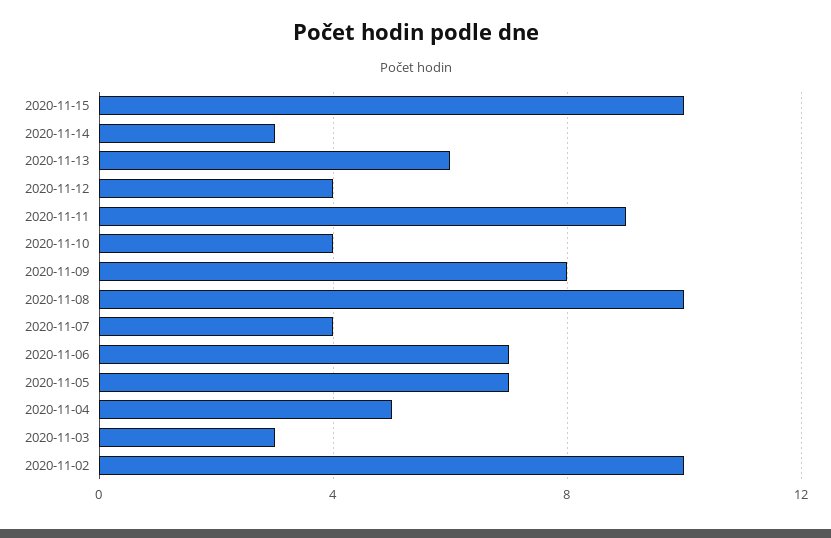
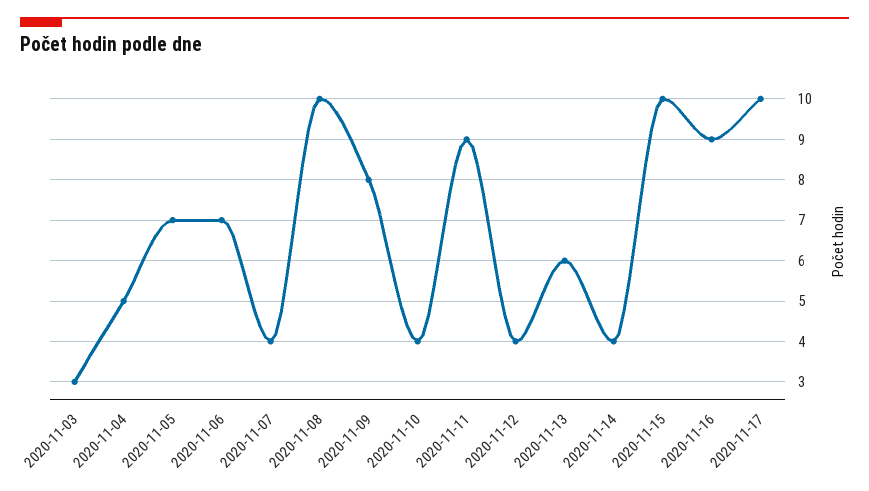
2020-11-14: 3 -> 4
2020-11-02: 10 -> none
2020-11-16: none -> 9
2020-11-17: none -> 10

